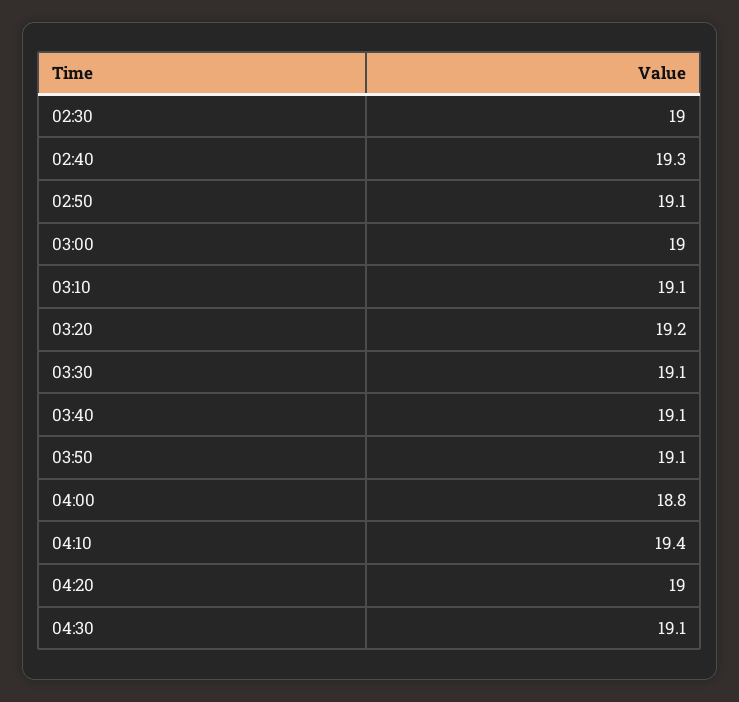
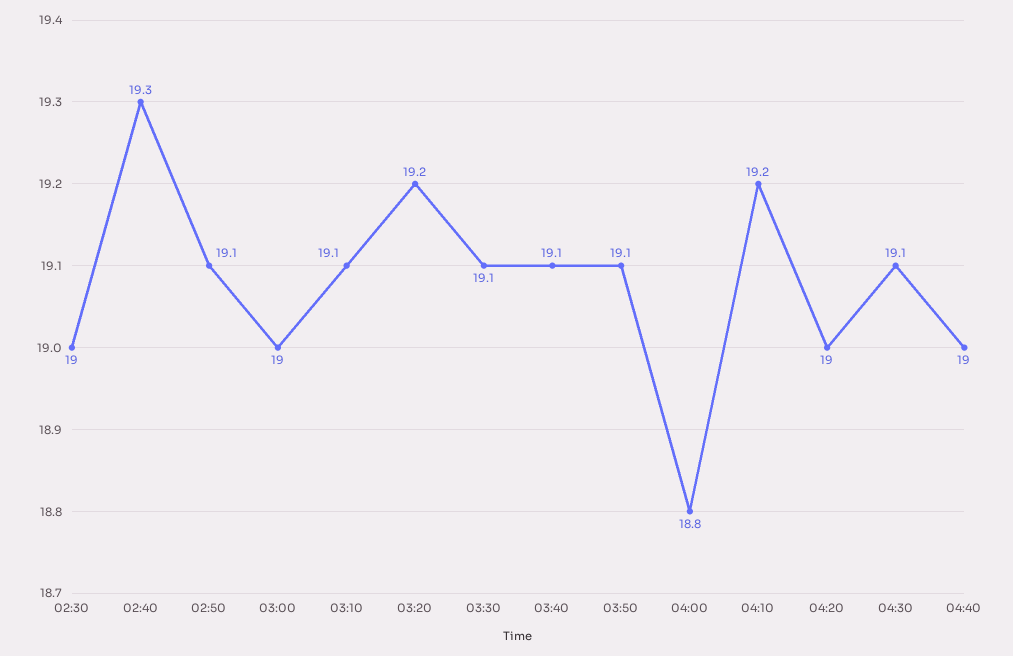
04:10: 19.4 -> 19.2
04:40: none -> 19

